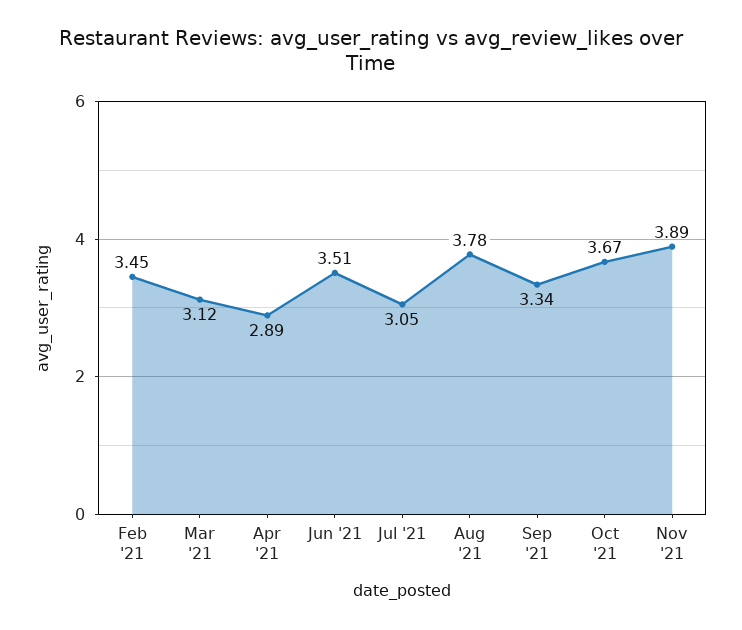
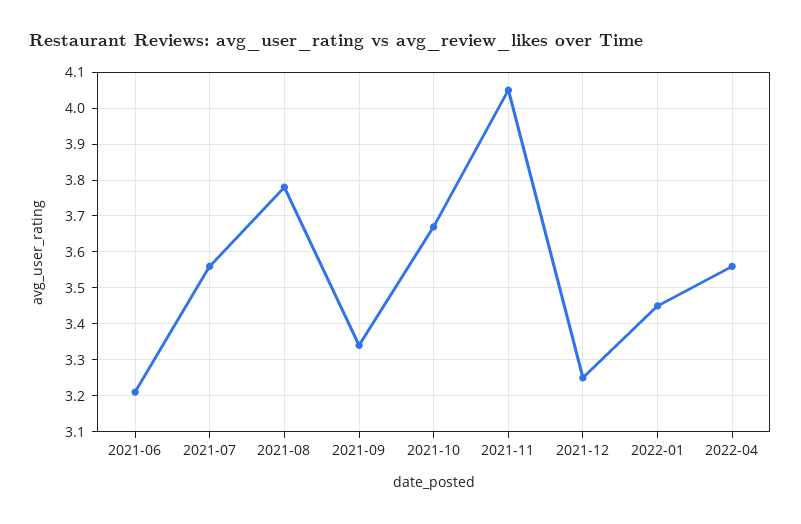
Feb '21: 3.45 -> none
Mar '21: 3.12 -> none
Apr '21: 2.89 -> none
Jun '21: 3.51 -> 3.2
Jul '21: 3.05 -> 3.55
Nov '21: 3.89 -> 4.05
2021-12: none -> 3.25
2022-01: none -> 3.45
2022-04: none -> 3.55

